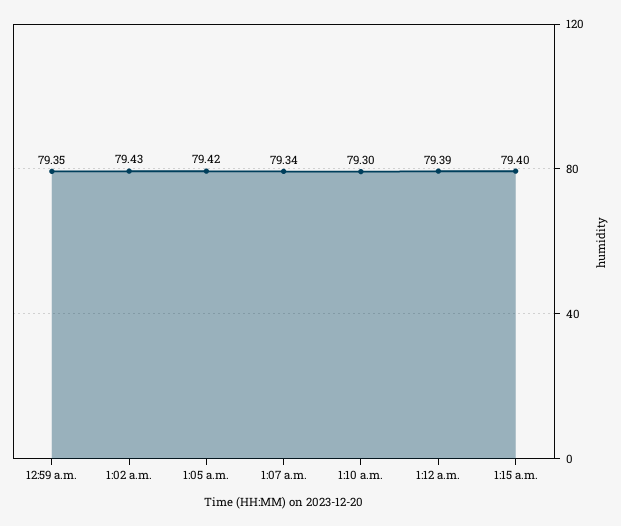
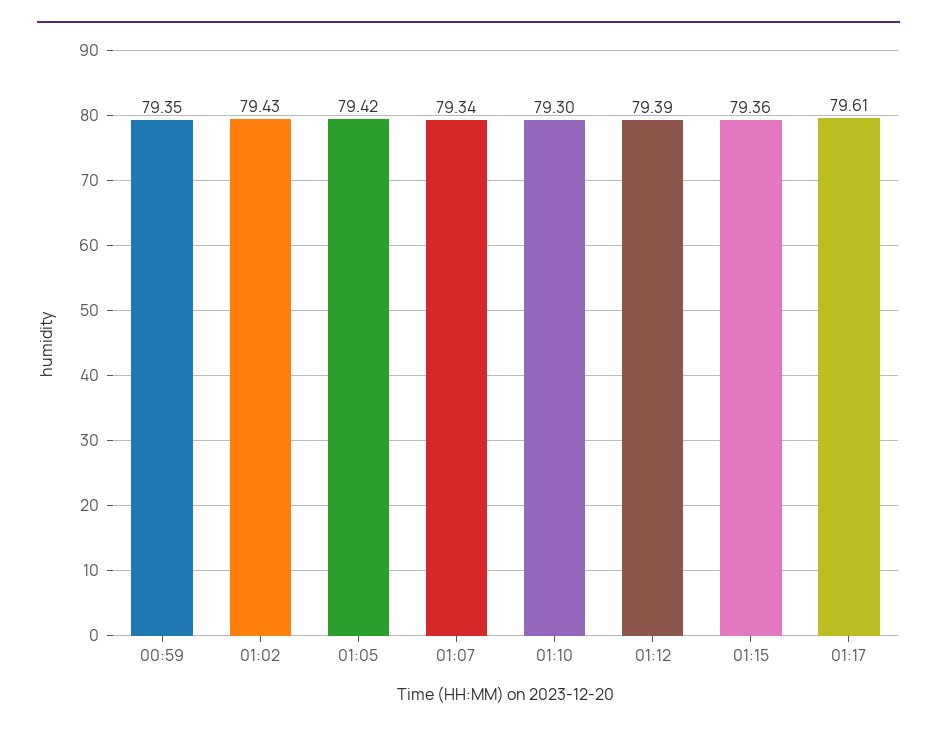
1:15 a.m.: 79.4 -> 79.36
01:17: none -> 79.61

